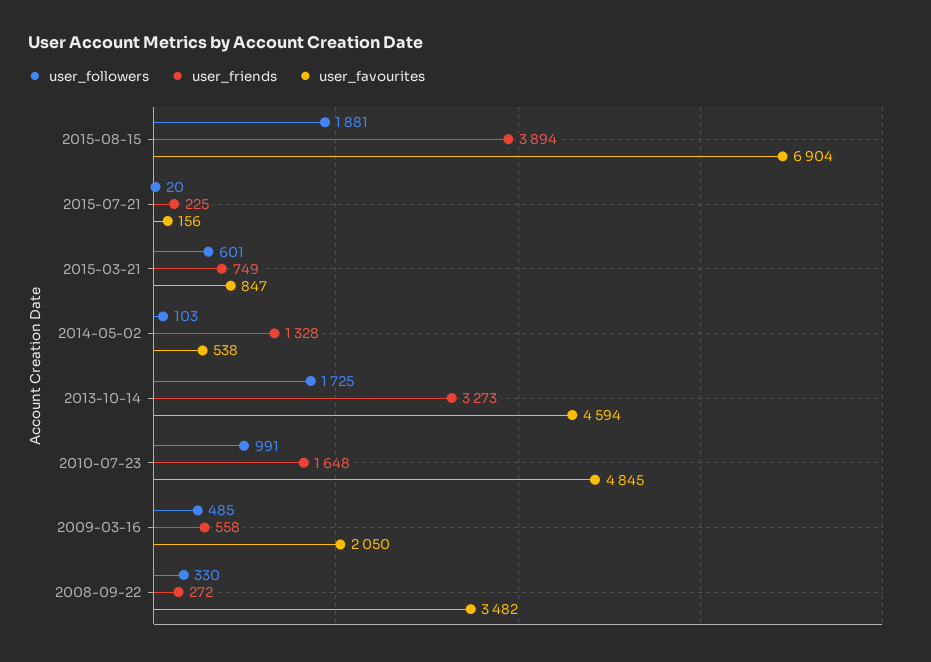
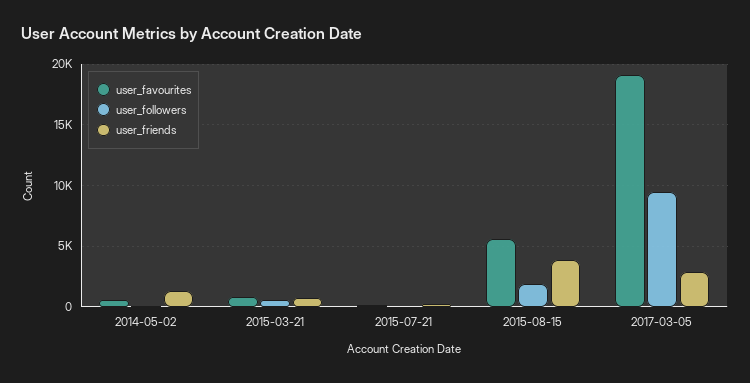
user_favourites, 2015-08-15: 6904 -> 5500
user_followers, 2013-10-14: 1725 -> none
user_friends, 2013-10-14: 3273 -> none
user_favourites, 2013-10-14: 4594 -> none
user_followers, 2010-07-23: 991 -> none
user_friends, 2010-07-23: 1648 -> none
user_favourites, 2010-07-23: 4845 -> none
user_followers, 2009-03-16: 485 -> none
user_friends, 2009-03-16: 558 -> none
user_favourites, 2009-03-16: 2050 -> none
user_followers, 2008-09-22: 330 -> none
user_friends, 2008-09-22: 272 -> none
user_favourites, 2008-09-22: 3482 -> none
user_favourites, 2017-03-05: none -> 19000
user_followers, 2017-03-05: none -> 9500
user_friends, 2017-03-05: none -> 3000

